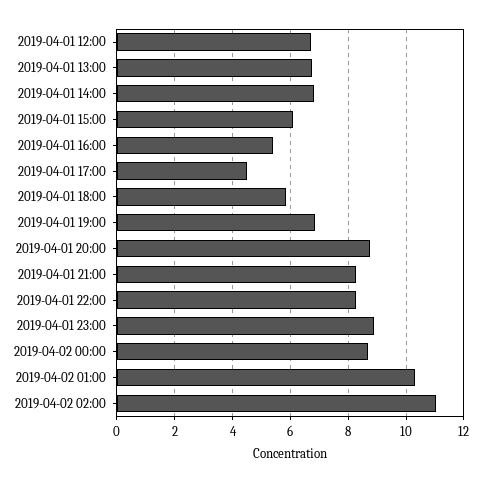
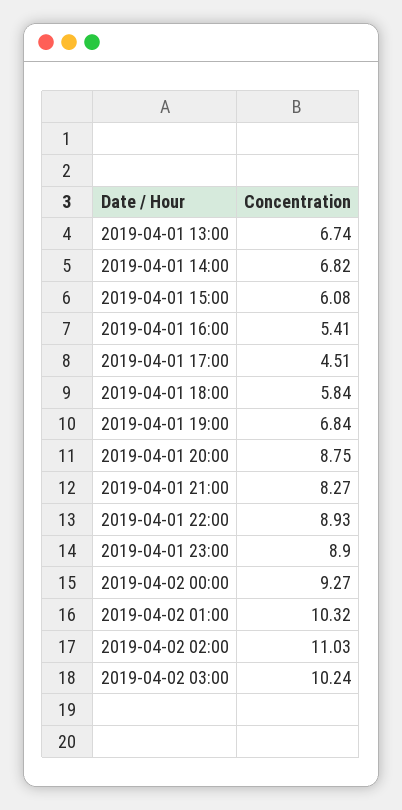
2019-04-01 12:00: 6.75 -> none
2019-04-01 22:00: 8.25 -> 8.93
2019-04-02 00:00: 8.75 -> 9.27
2019-04-02 03:00: none -> 10.24

